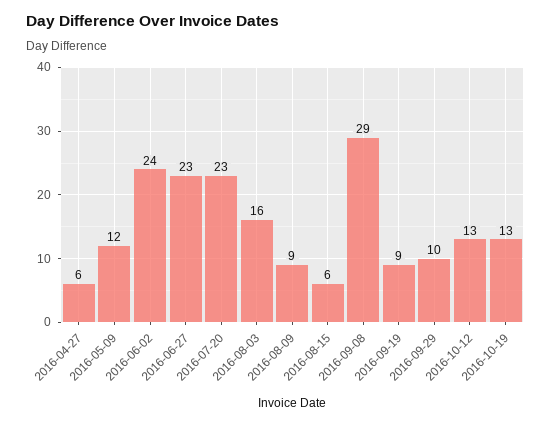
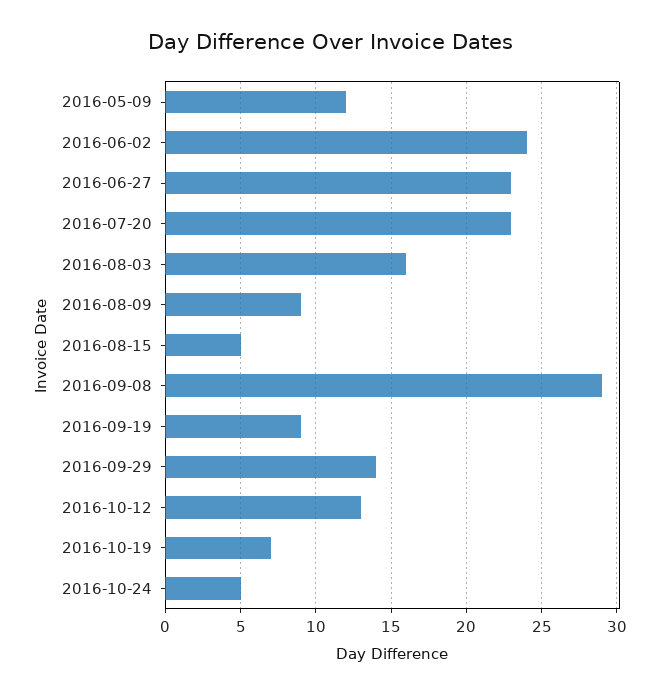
2016-04-27: 6 -> none
2016-08-15: 6 -> 5
2016-09-29: 10 -> 14
2016-10-19: 13 -> 7
2016-10-24: none -> 5

